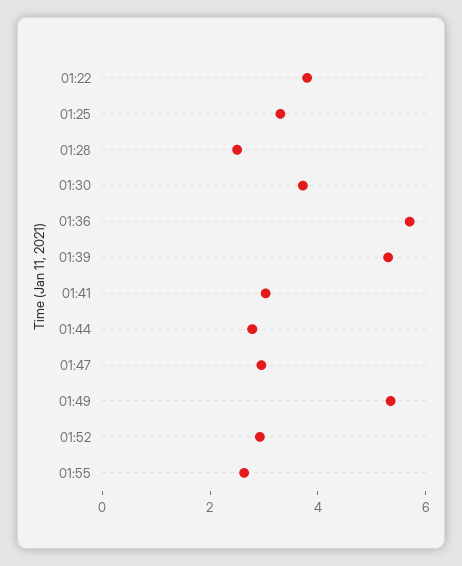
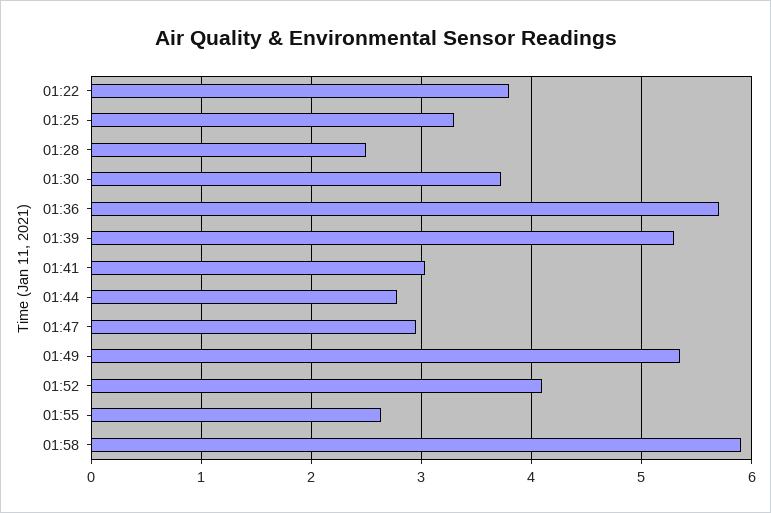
01:52: 3 -> 4.1
01:58: none -> 5.9

